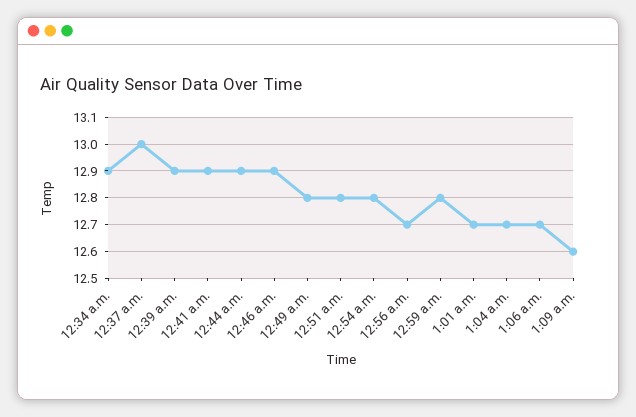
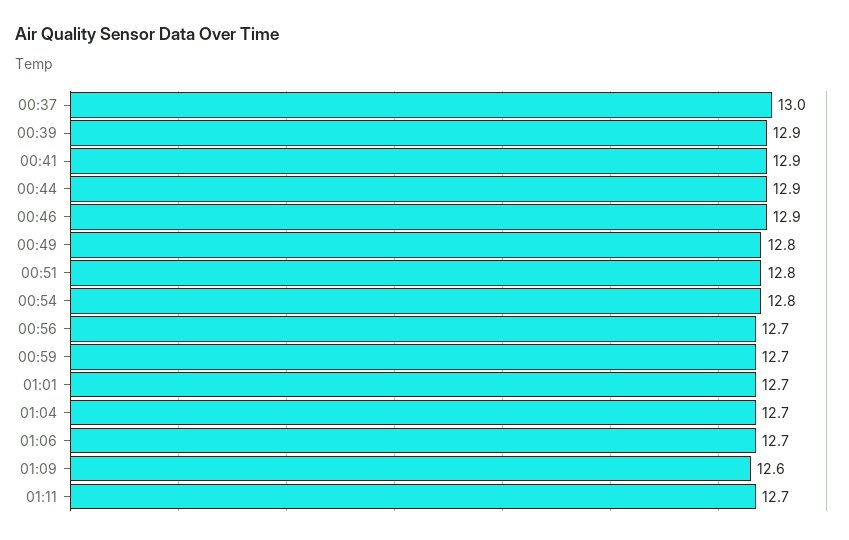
12:34 a.m.: 12.9 -> none
12:59 a.m.: 12.8 -> 12.7
01:11: none -> 12.7

